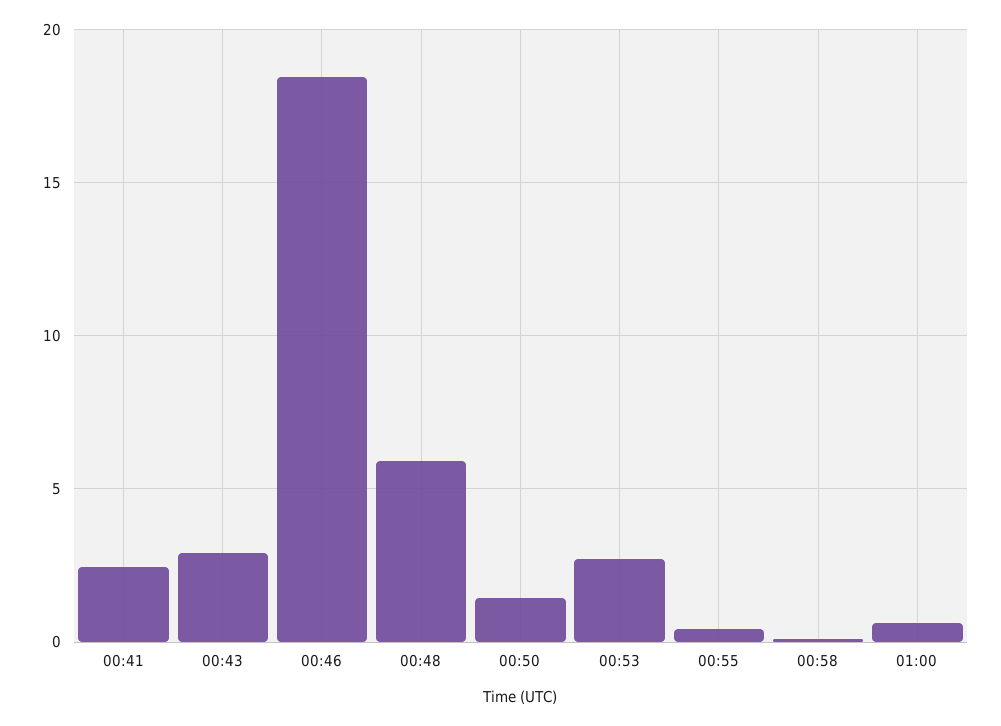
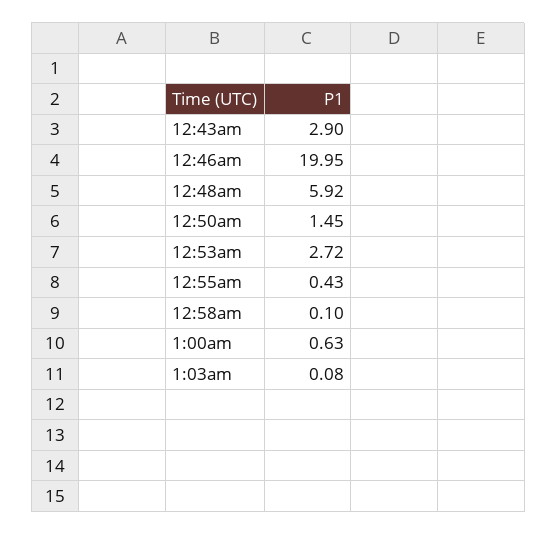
00:41: 2.5 -> none
00:46: 18.5 -> 19.95
1:03am: none -> 0.08

